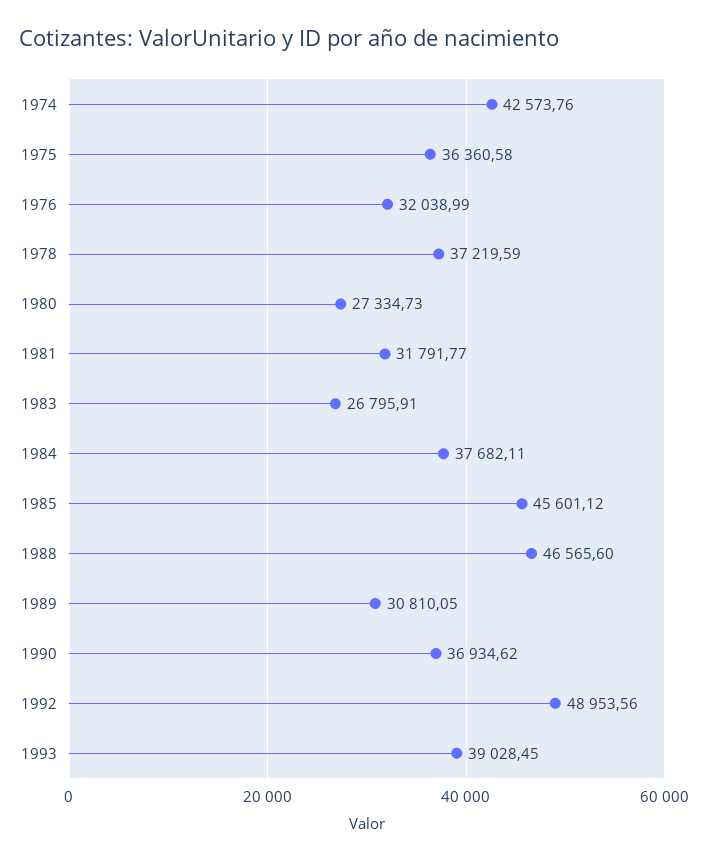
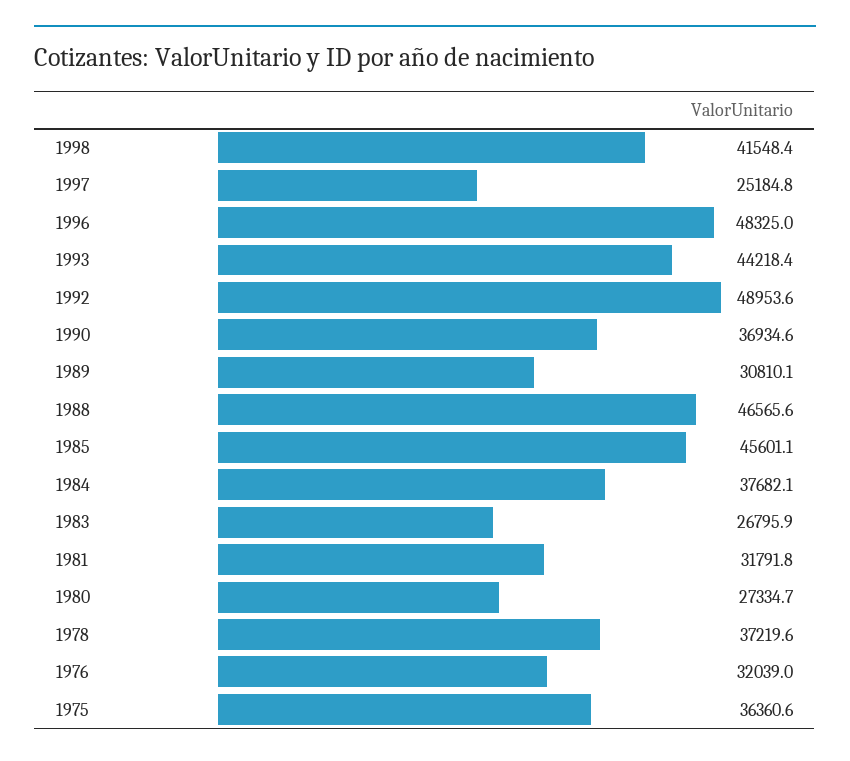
1974: 42573.76 -> none
1993: 39028.45 -> 44218.4
1998: none -> 41548.4
1997: none -> 25184.8
1996: none -> 48325

